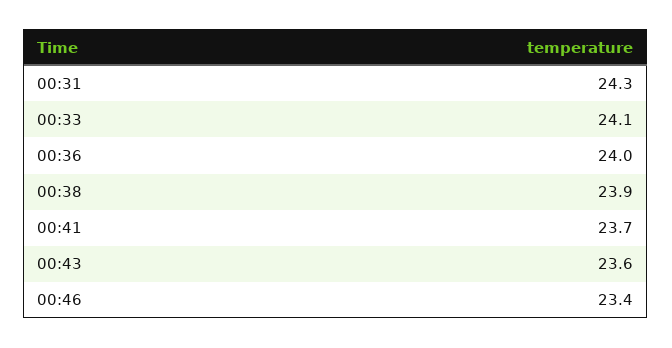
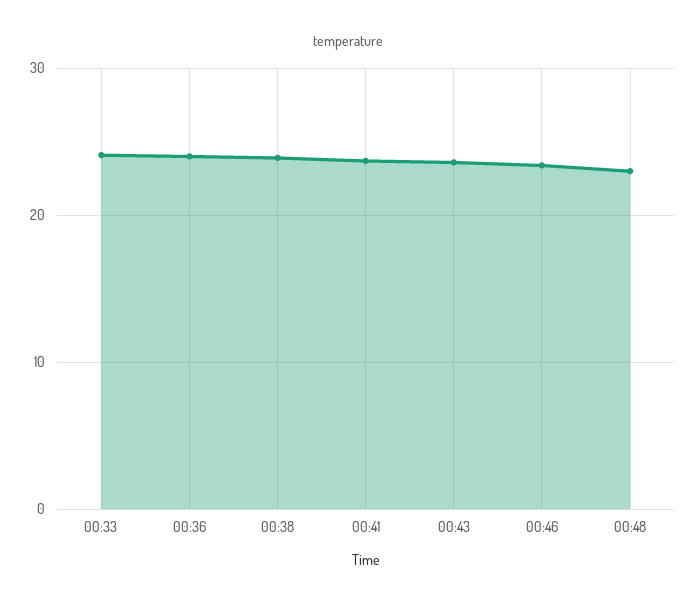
00:31: 24.3 -> none
00:48: none -> 23

